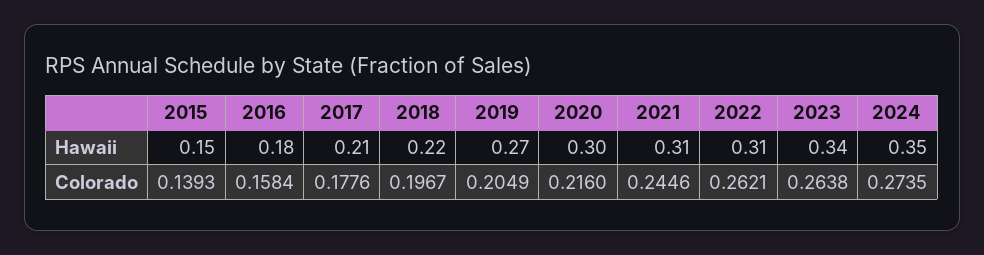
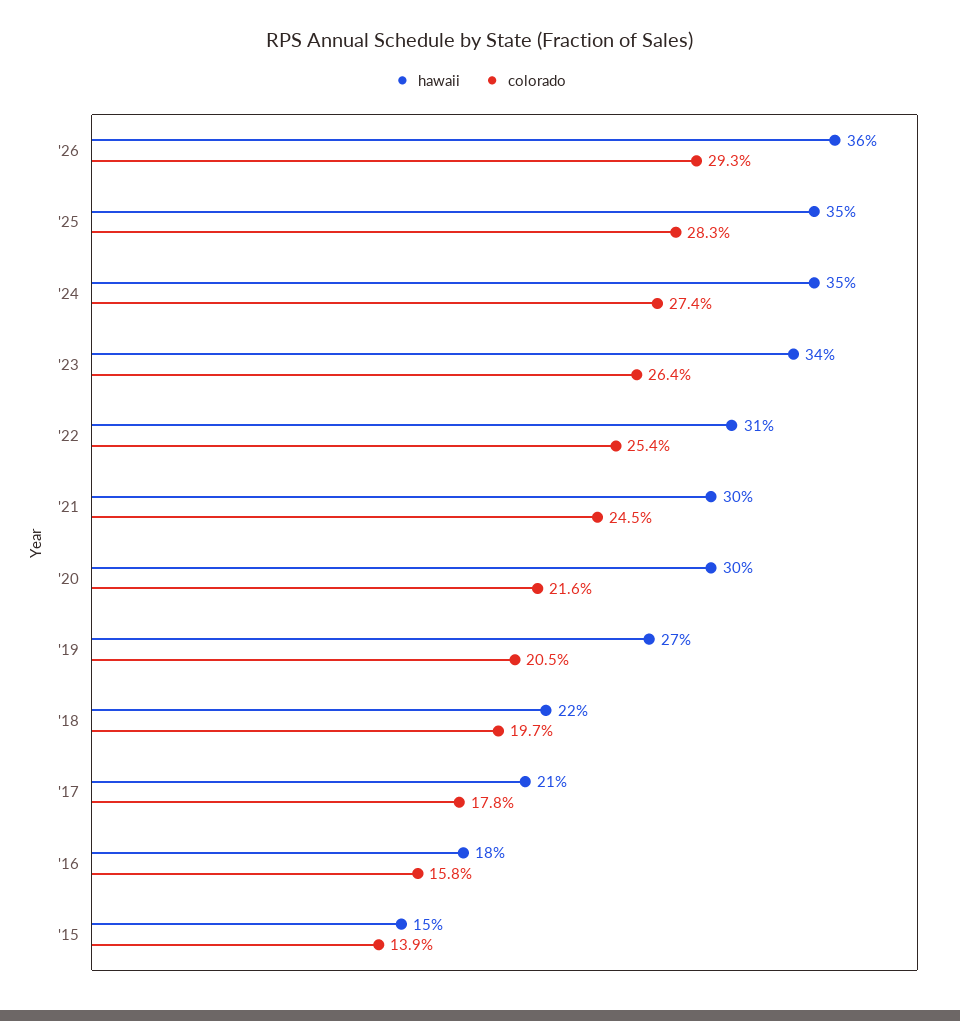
Hawaii, 2021: 0.31 -> 0.3
Colorado, 2022: 0.2621 -> 0.254
Hawaii, '26: none -> 0.36
Colorado, '26: none -> 0.293
Hawaii, '25: none -> 0.35
Colorado, '25: none -> 0.283

